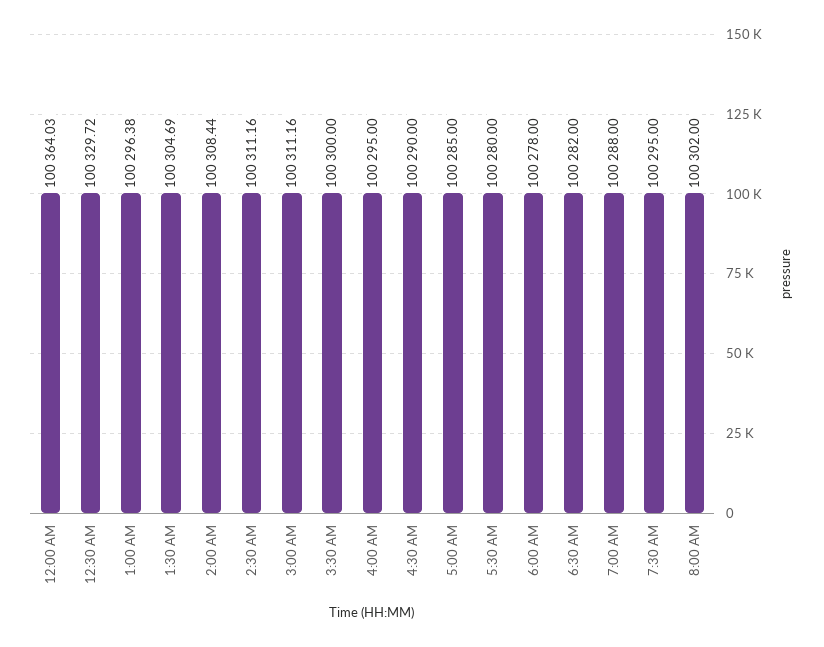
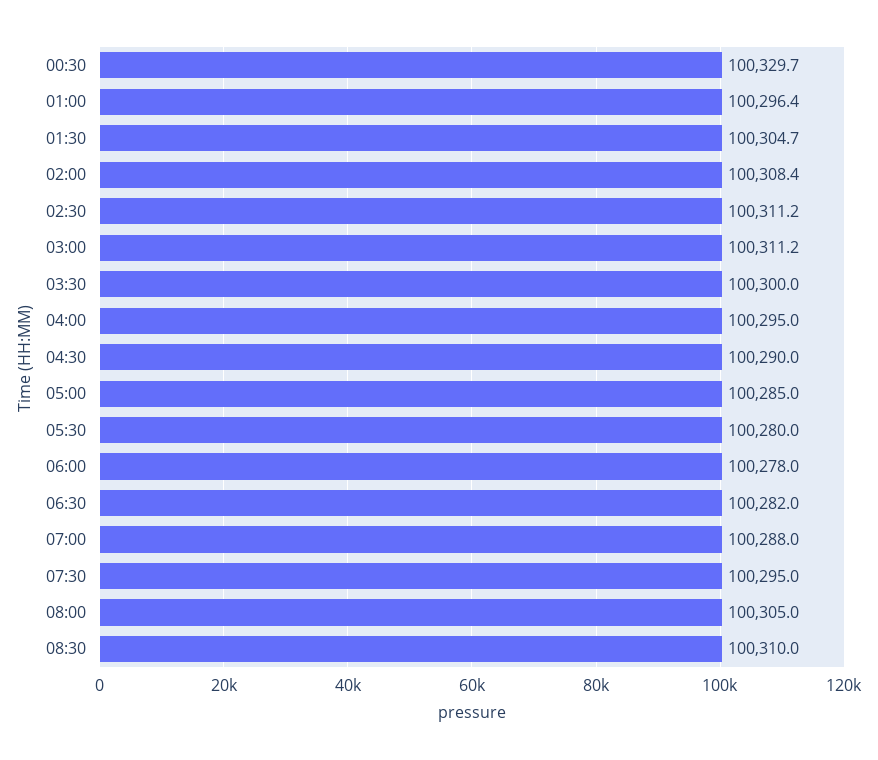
12:00 AM: 100364.03 -> none
8:00 AM: 100302 -> 100305
08:30: none -> 100310

